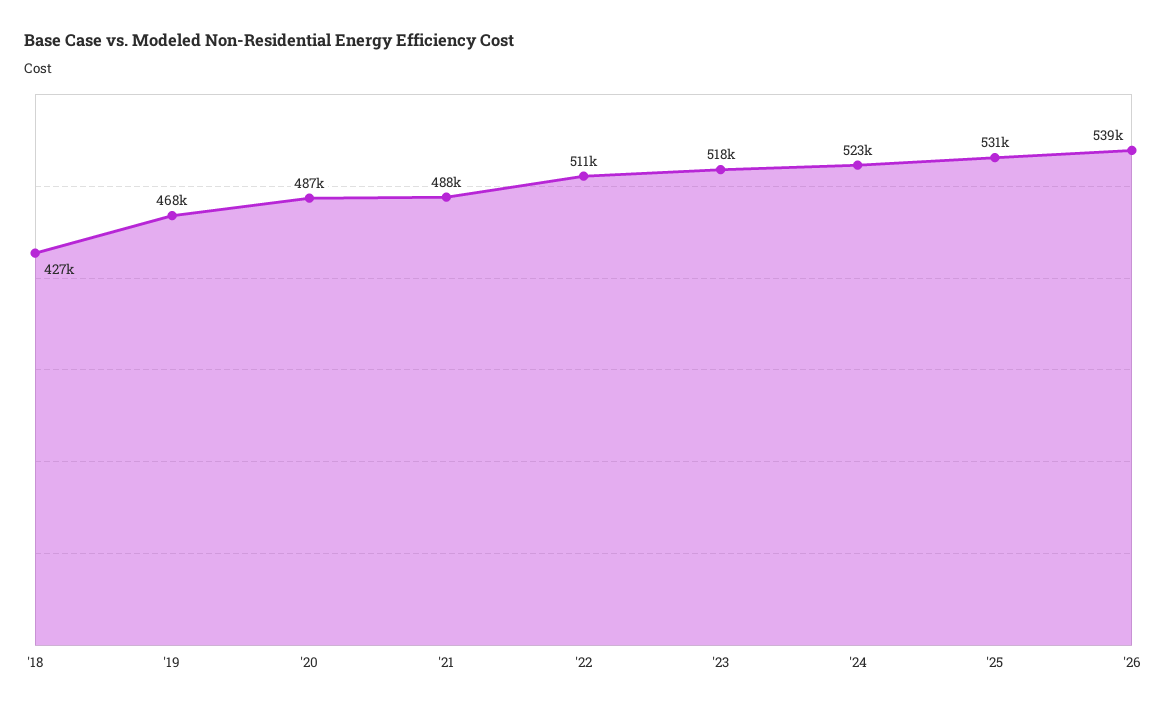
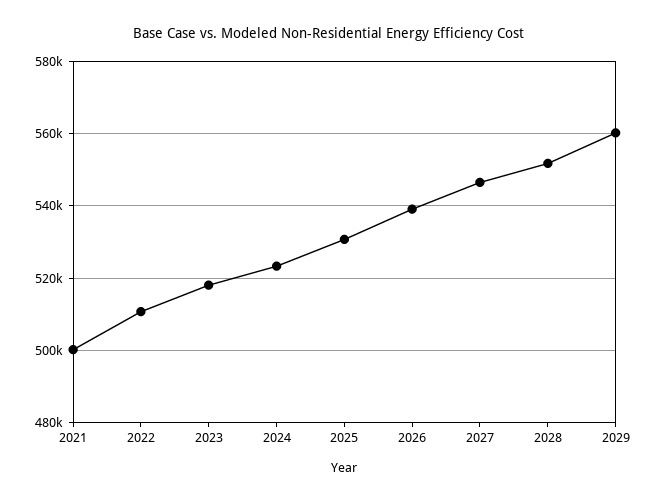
'18: 427000 -> none
'19: 468000 -> none
'20: 487000 -> none
'21: 488000 -> 500000
2027: none -> 546000
2028: none -> 552000
2029: none -> 560000

